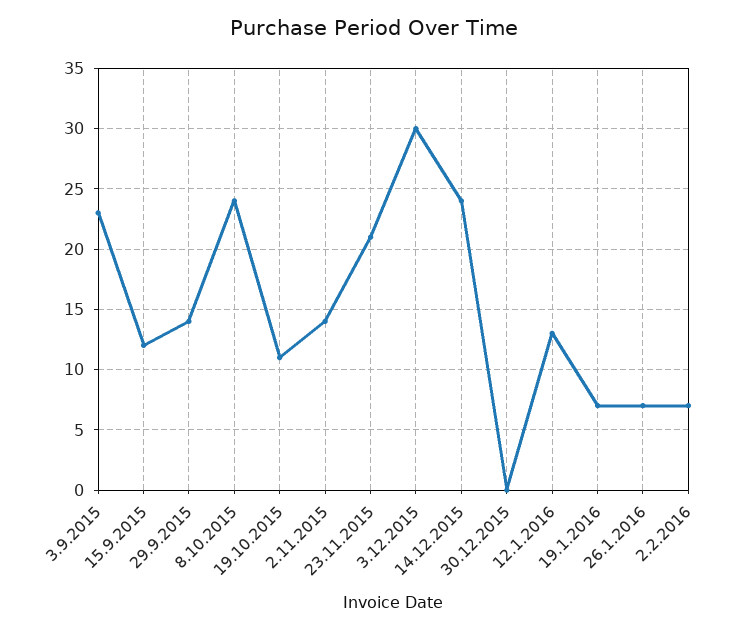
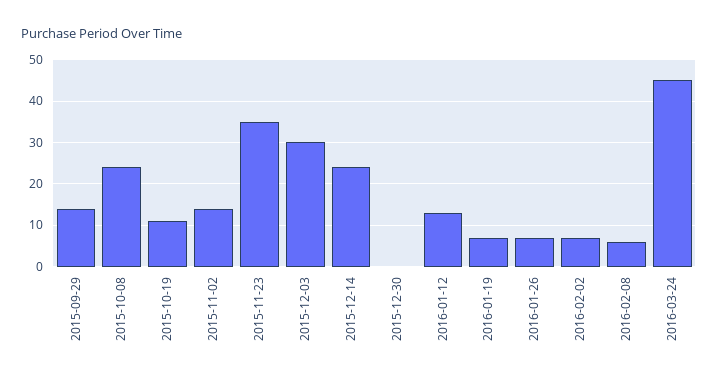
3.9.2015: 23 -> none
15.9.2015: 12 -> none
23.11.2015: 21 -> 35
2016-02-08: none -> 5
2016-03-24: none -> 45

